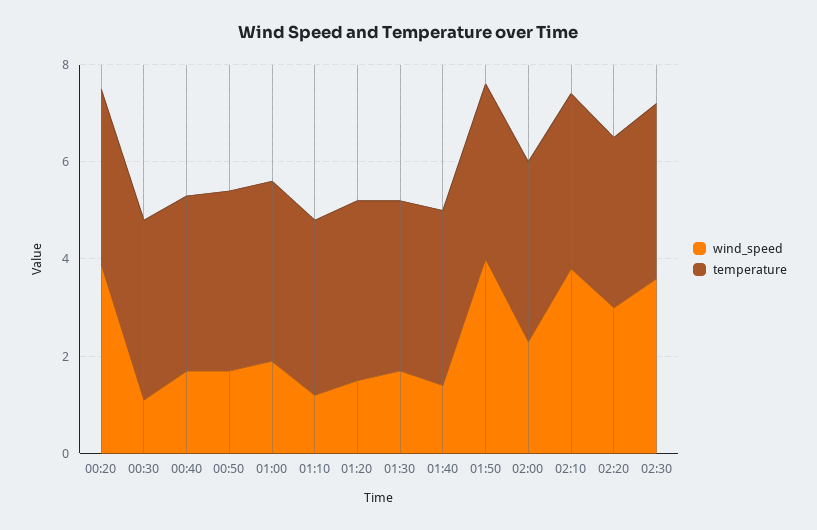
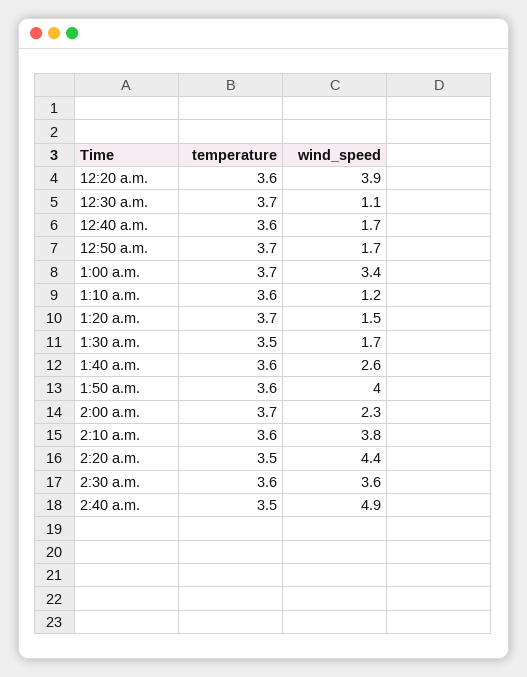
wind_speed, 01:00: 2 -> 3.4
wind_speed, 01:40: 1.5 -> 2.6
wind_speed, 02:20: 3 -> 4.4
temperature, 2:40 a.m.: none -> 3.5
wind_speed, 2:40 a.m.: none -> 4.9

